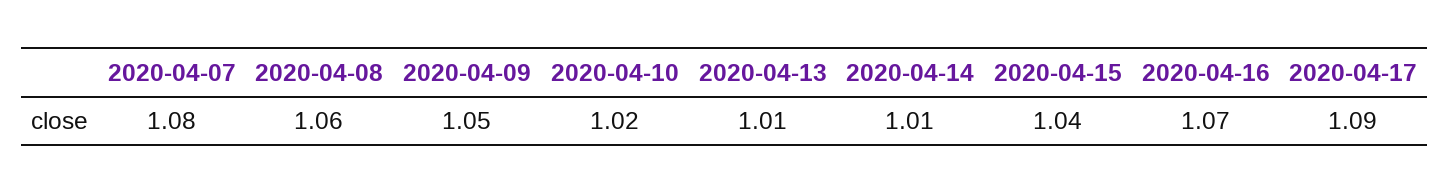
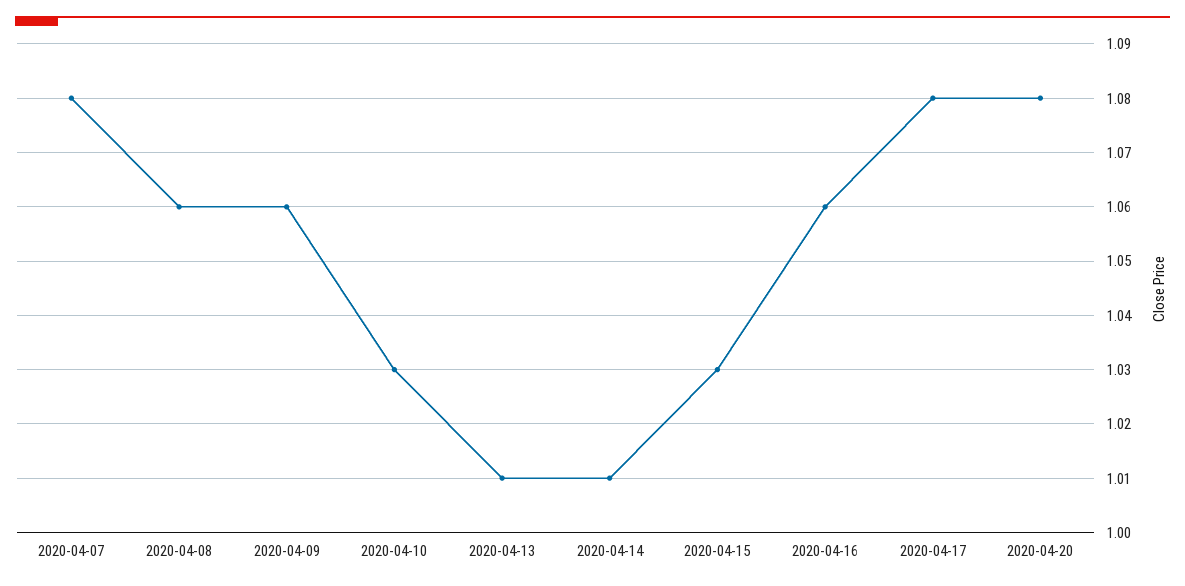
2020-04-09: 1.05 -> 1.06
2020-04-10: 1.02 -> 1.03
2020-04-15: 1.04 -> 1.03
2020-04-16: 1.07 -> 1.06
2020-04-17: 1.09 -> 1.08
2020-04-20: none -> 1.08

